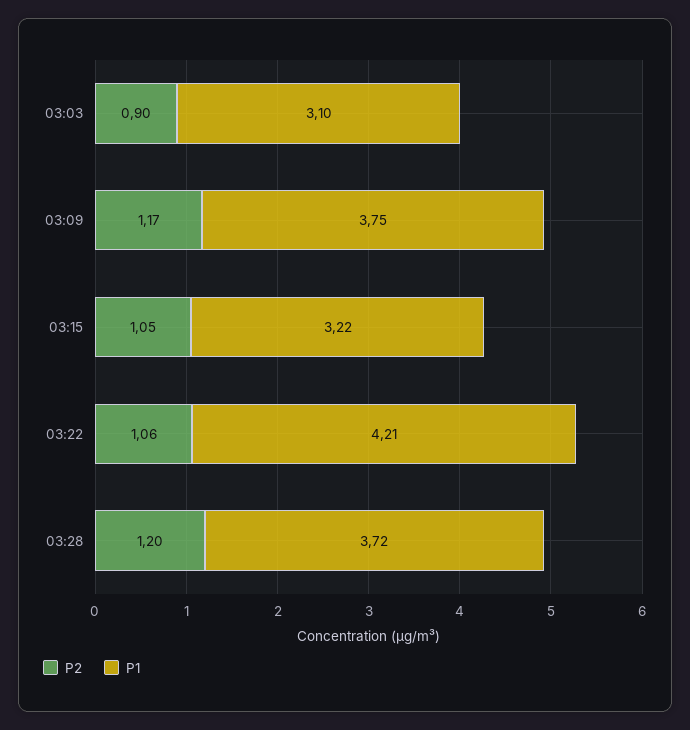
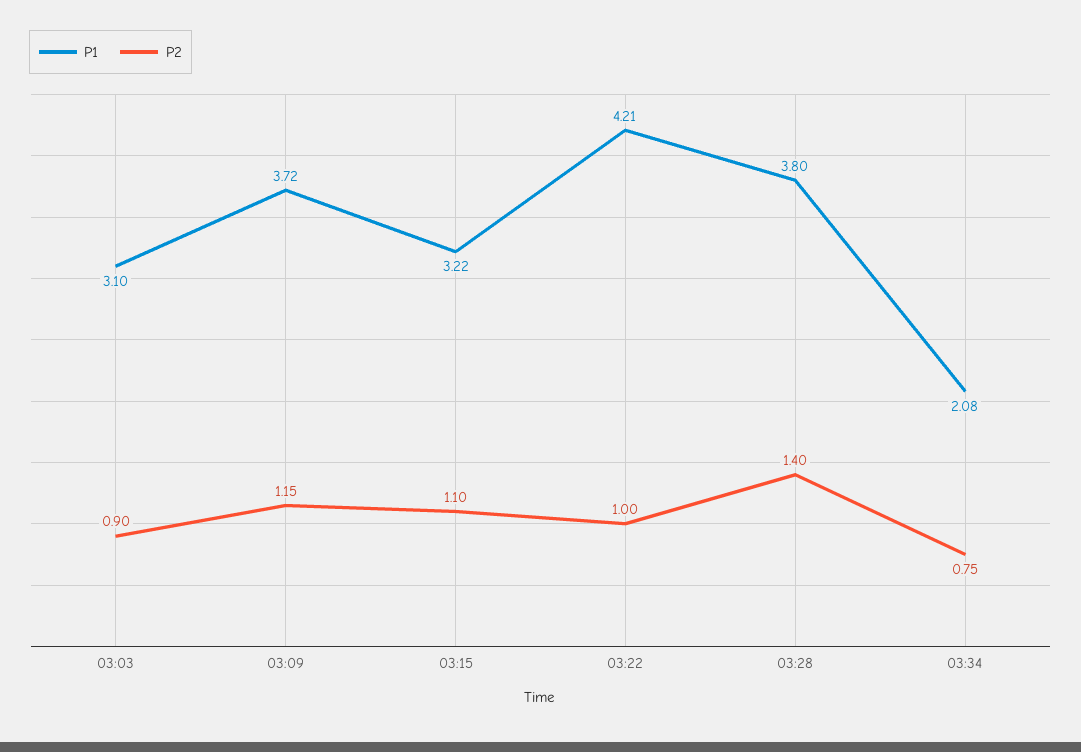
P2, 03:09: 1.17 -> 1.15
P1, 03:09: 3.75 -> 3.72
P2, 03:15: 1.05 -> 1.1
P2, 03:22: 1.06 -> 1
P2, 03:28: 1.2 -> 1.4
P1, 03:28: 3.72 -> 3.8
P1, 03:34: none -> 2.08
P2, 03:34: none -> 0.75

